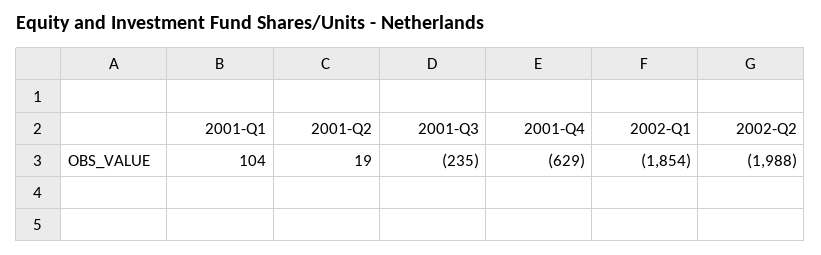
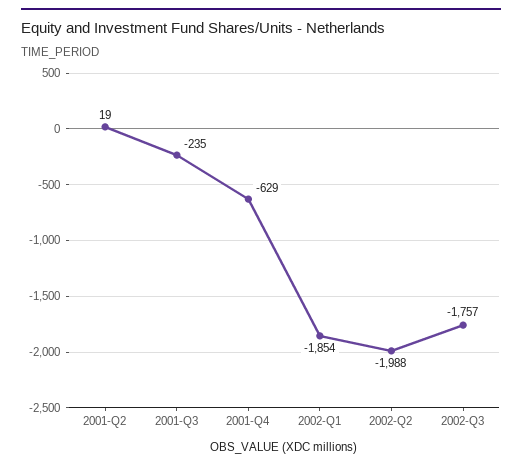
2001-Q1: 104 -> none
2002-Q3: none -> -1757

